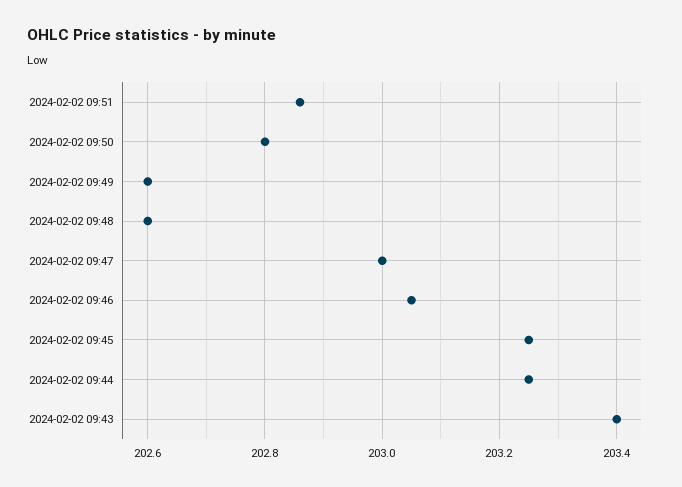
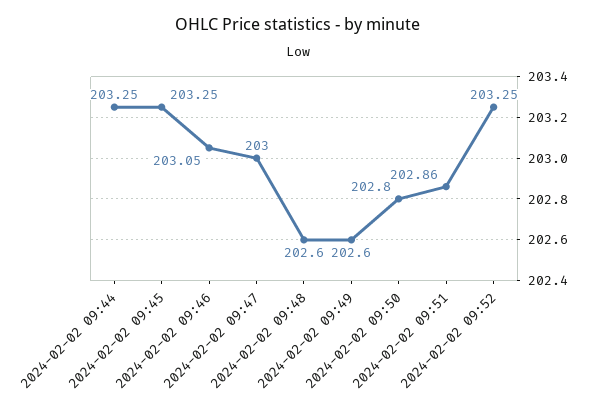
2024-02-02 09:43: 203.4 -> none
2024-02-02 09:52: none -> 203.25

